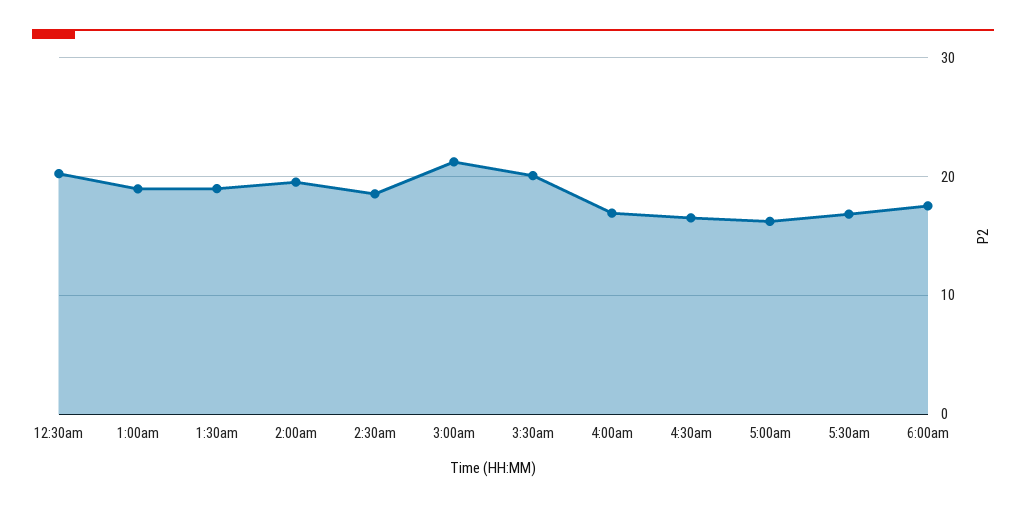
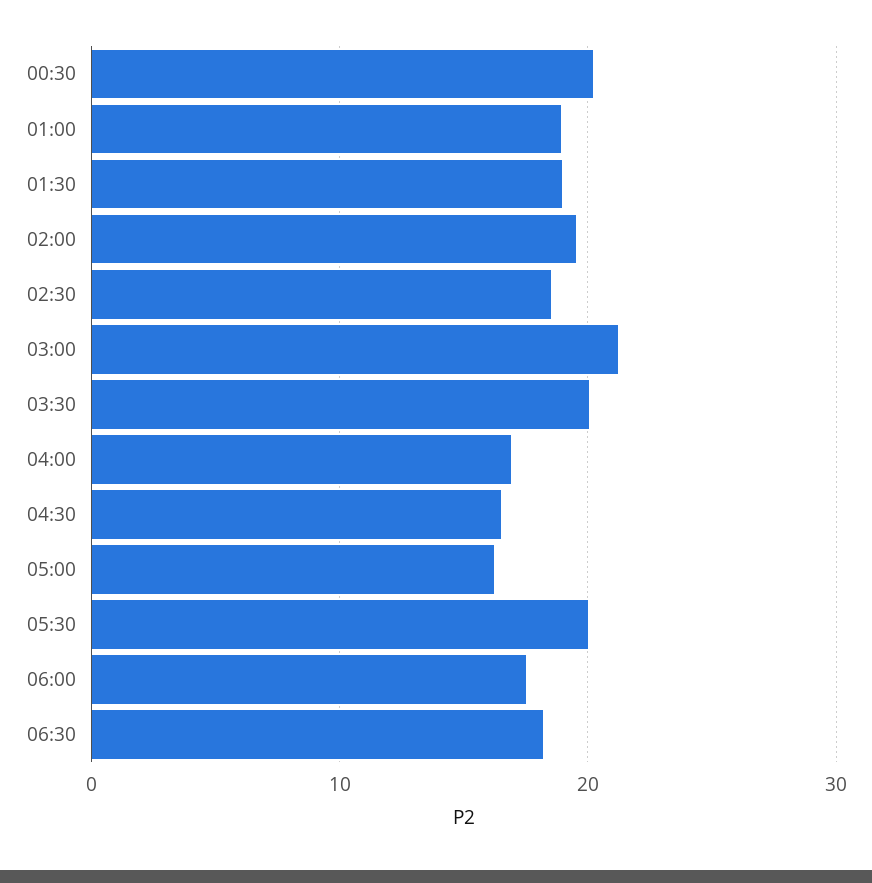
5:30am: 17 -> 20
06:30: none -> 18

